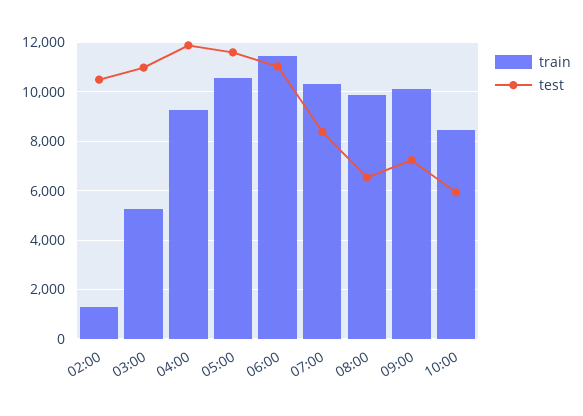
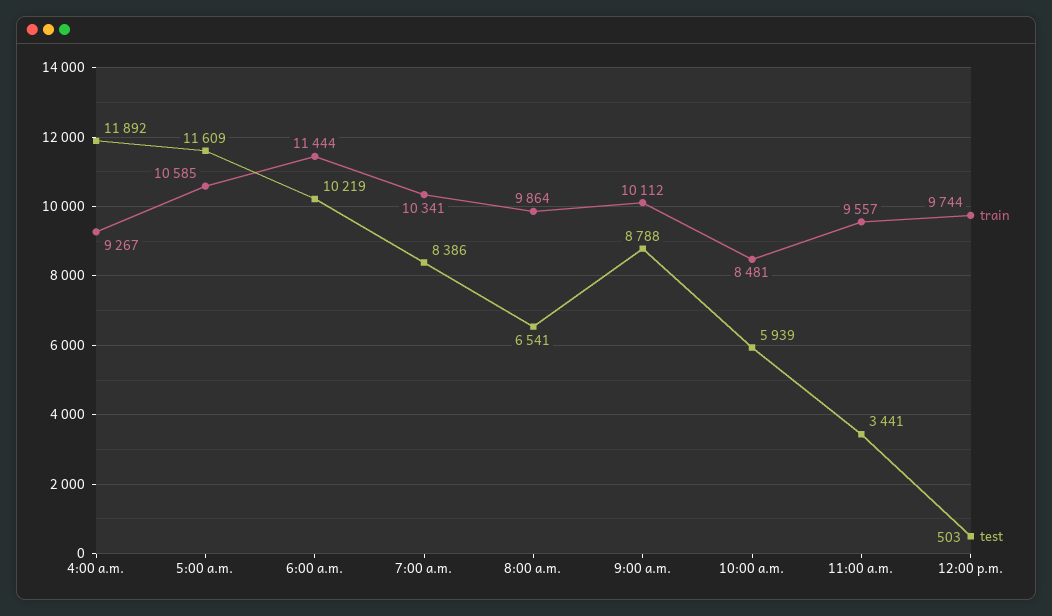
train, 02:00: 1250 -> none
test, 02:00: 10500 -> none
train, 03:00: 5250 -> none
test, 03:00: 11000 -> none
test, 06:00: 11000 -> 10219
test, 09:00: 7250 -> 8788
train, 11:00 a.m.: none -> 9557
test, 11:00 a.m.: none -> 3441
train, 12:00 p.m.: none -> 9744
test, 12:00 p.m.: none -> 503

